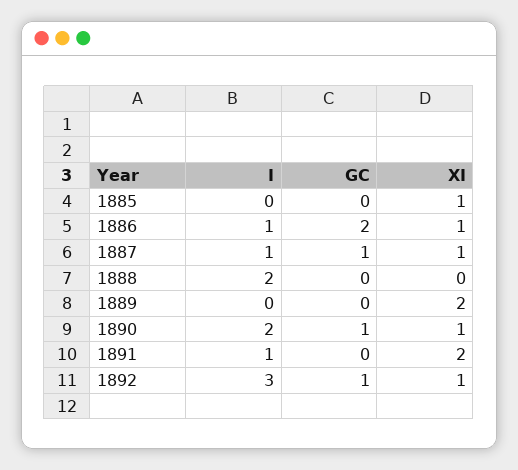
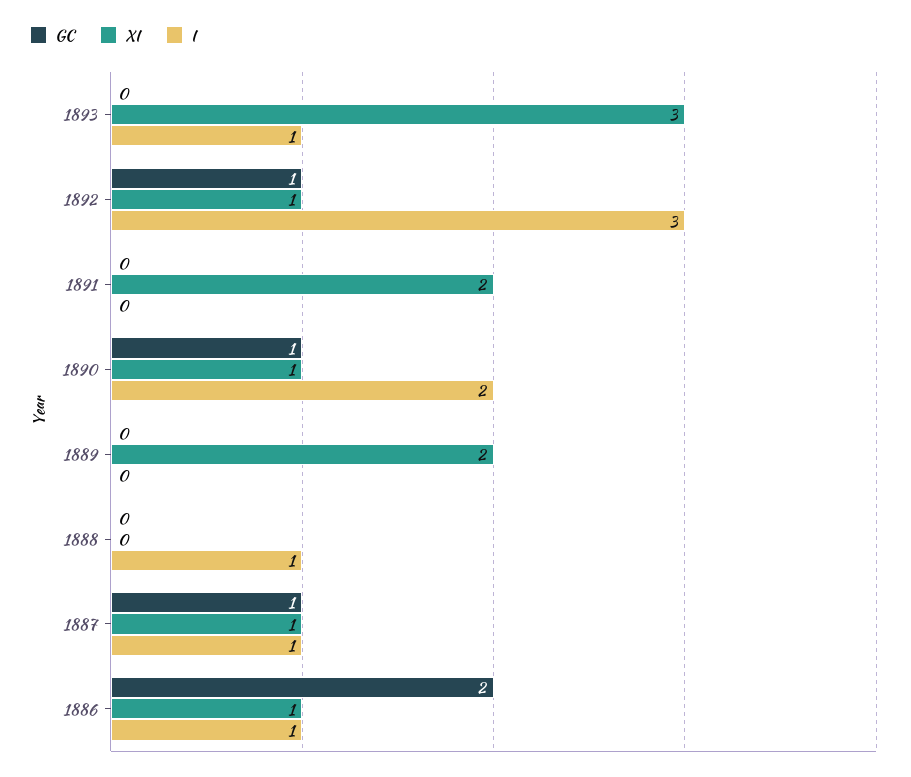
I, 1885: 0 -> none
GC, 1885: 0 -> none
XI, 1885: 1 -> none
I, 1888: 2 -> 1
I, 1891: 1 -> 0
GC, 1893: none -> 0
XI, 1893: none -> 3
I, 1893: none -> 1

